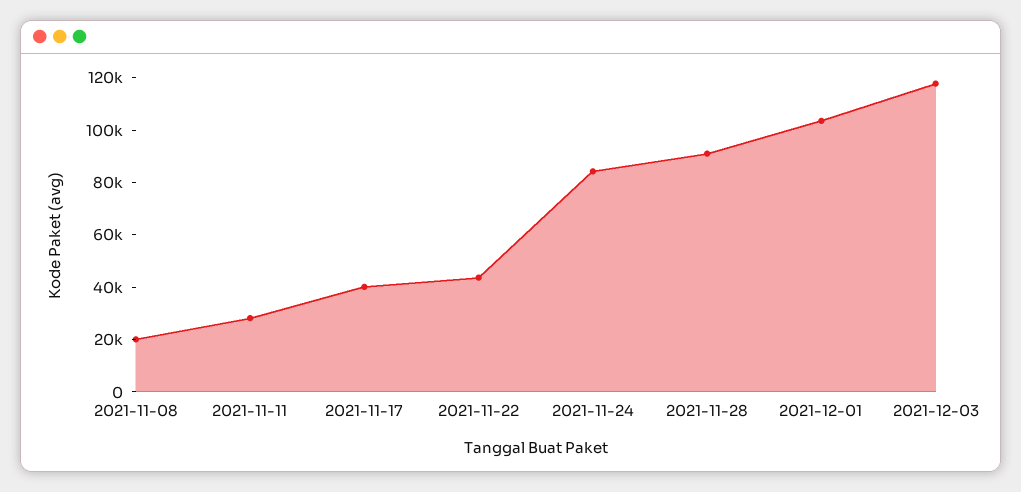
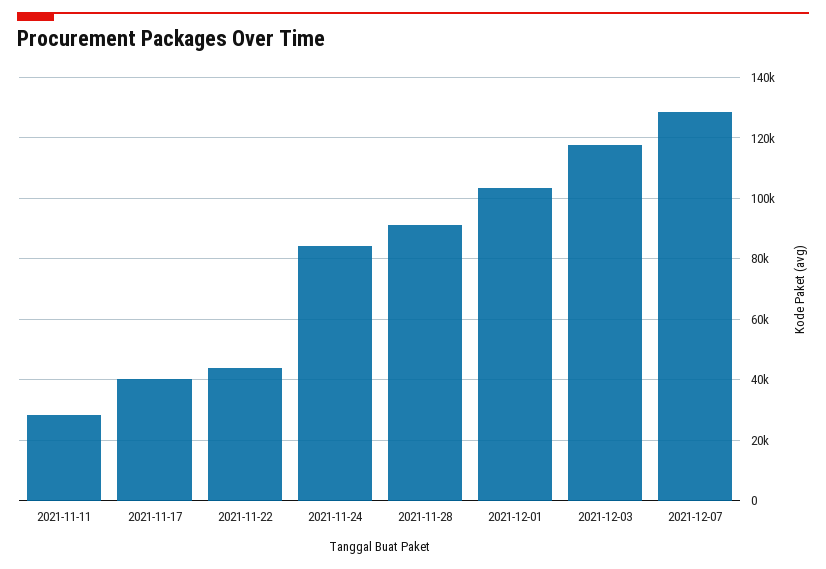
2021-11-08: 20000 -> none
2021-12-07: none -> 128000

